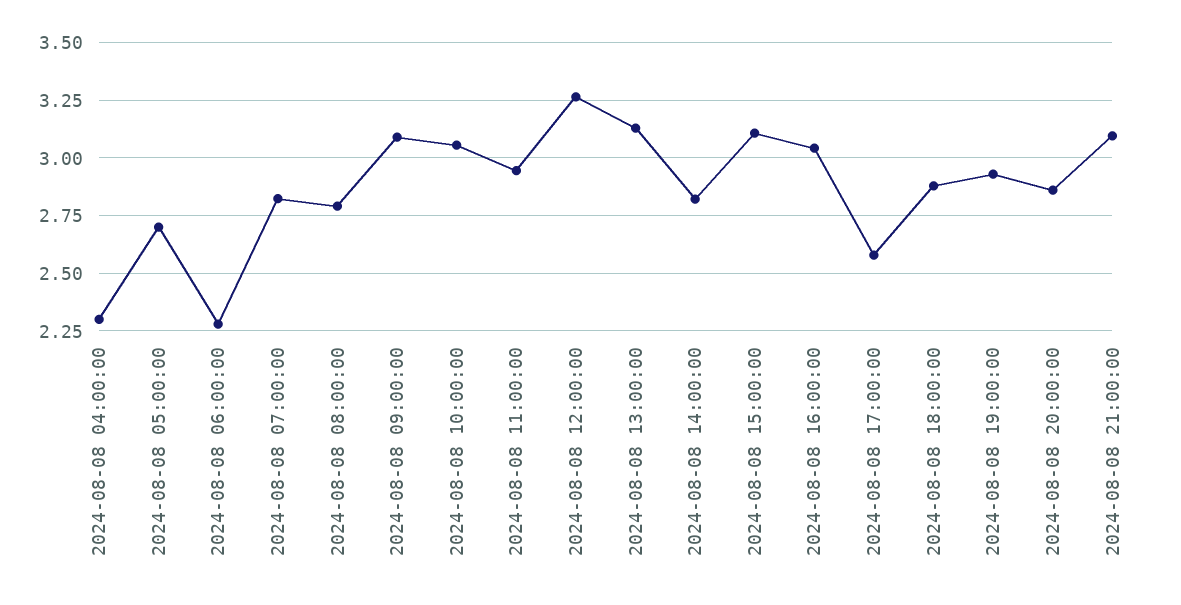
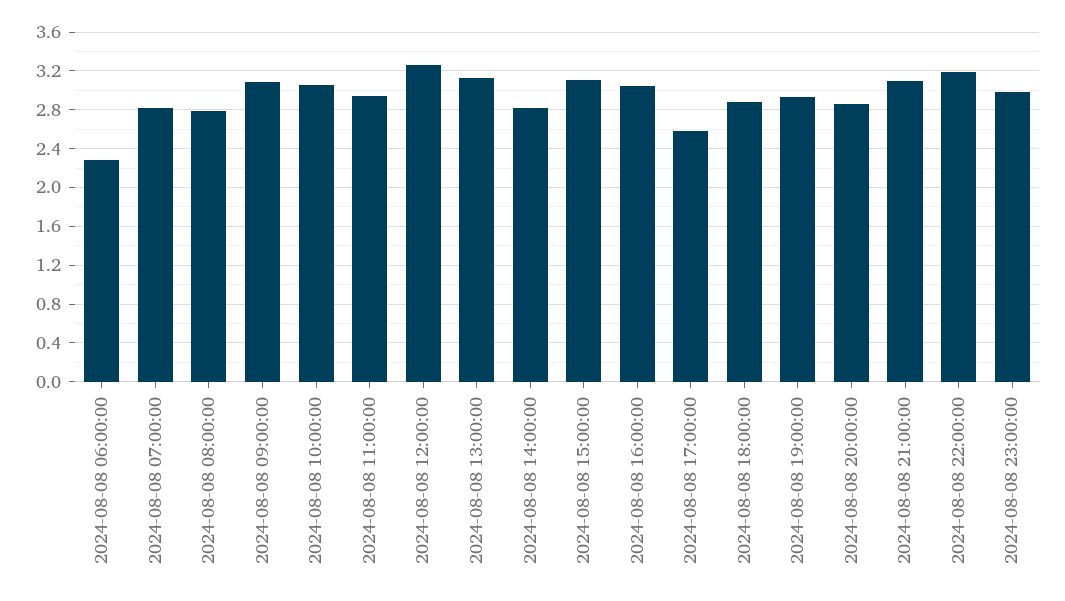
2024-08-08 04:00:00: 2.3 -> none
2024-08-08 05:00:00: 2.7 -> none
2024-08-08 22:00:00: none -> 3.2
2024-08-08 23:00:00: none -> 3

